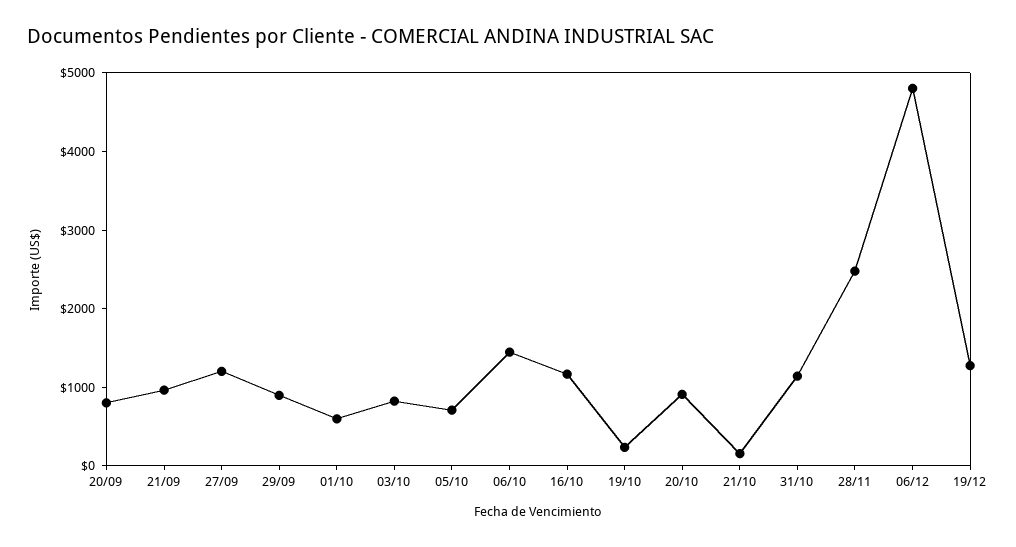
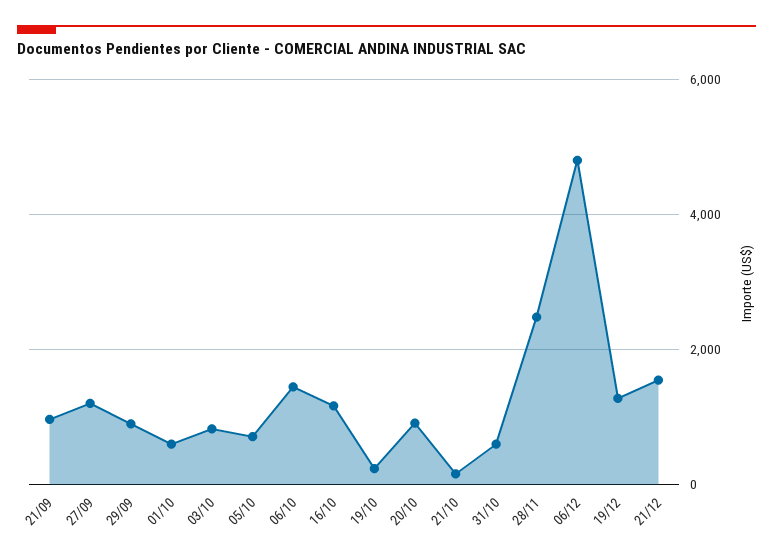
20/09: 800 -> none
31/10: 1200 -> 600
21/12: none -> 1600

